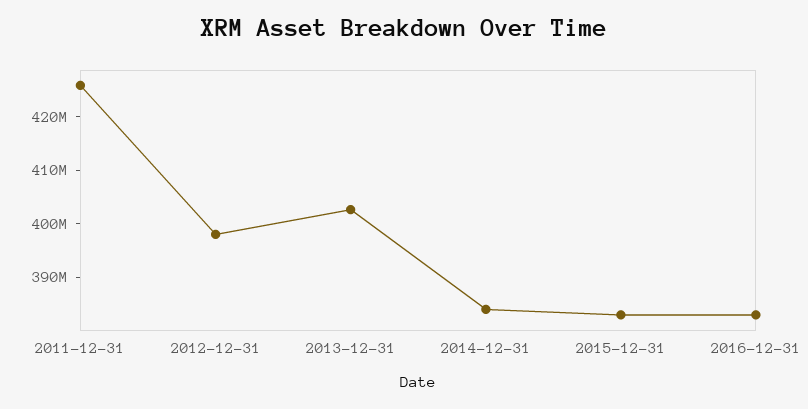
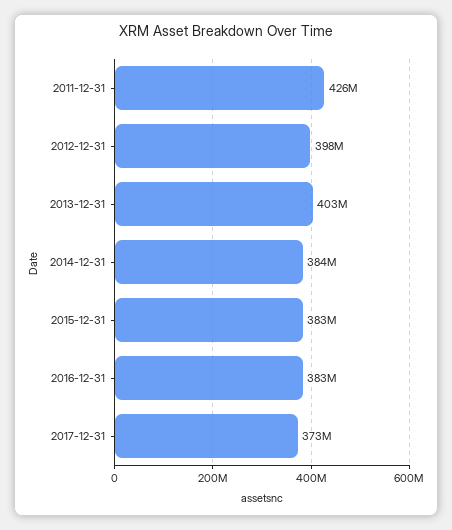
2017-12-31: none -> 373000000

